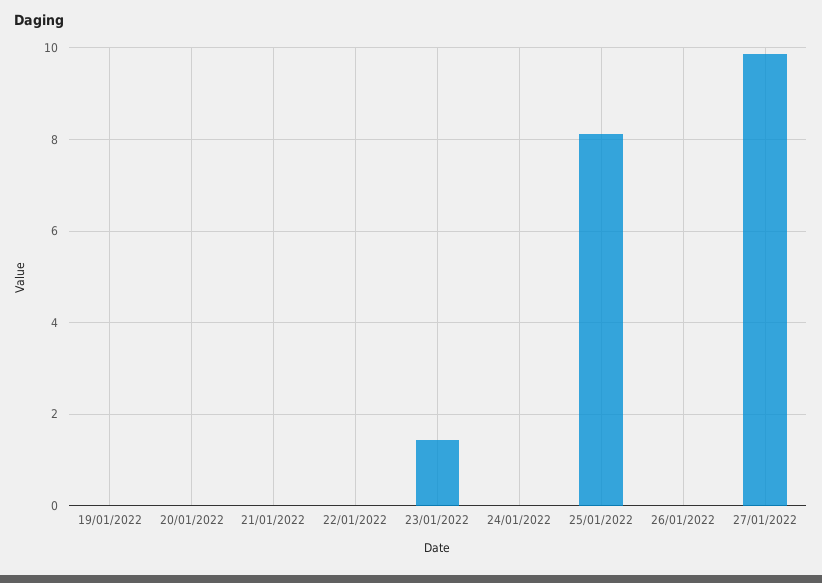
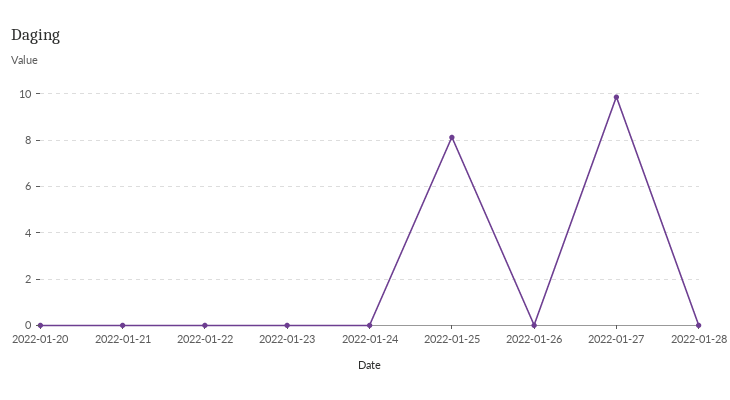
19/01/2022: 0 -> none
23/01/2022: 1.4 -> 0
2022-01-28: none -> 0

